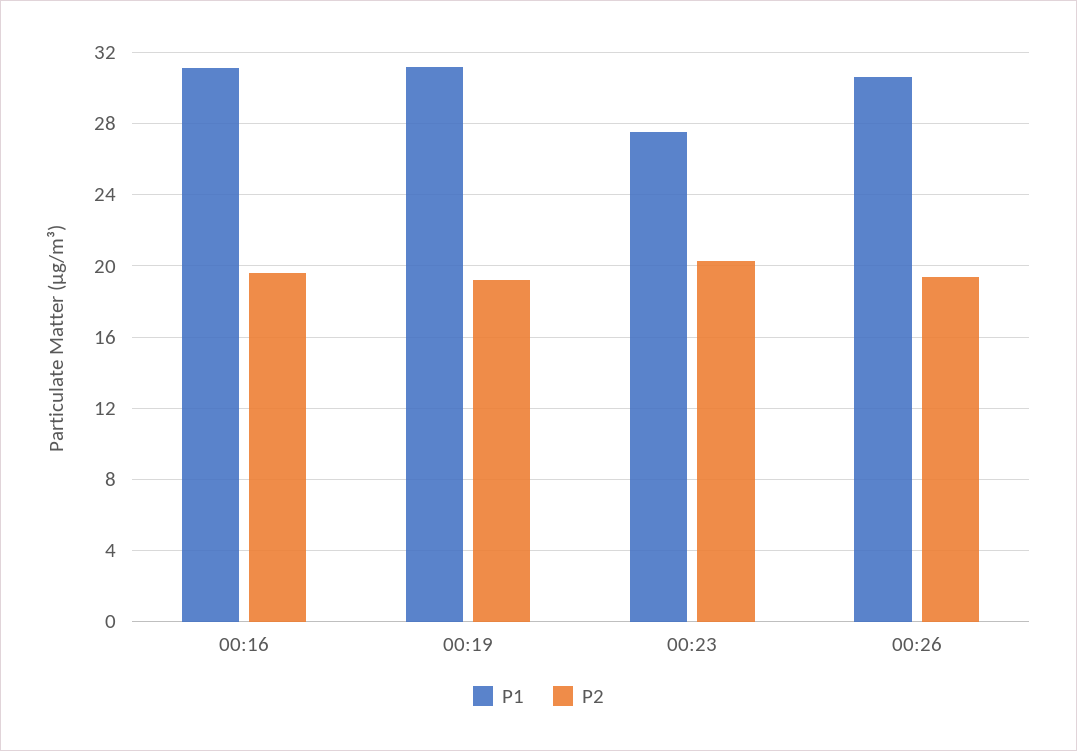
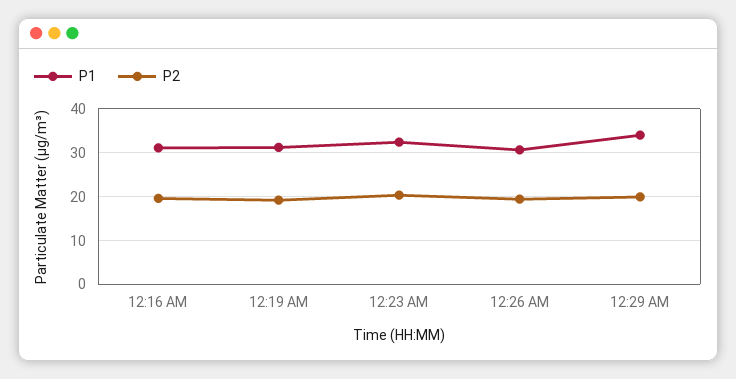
P1, 00:23: 27.5 -> 32
P1, 12:29 AM: none -> 34
P2, 12:29 AM: none -> 20

